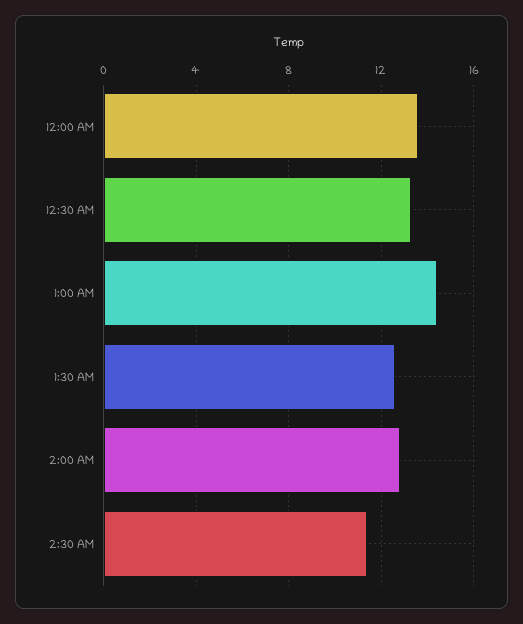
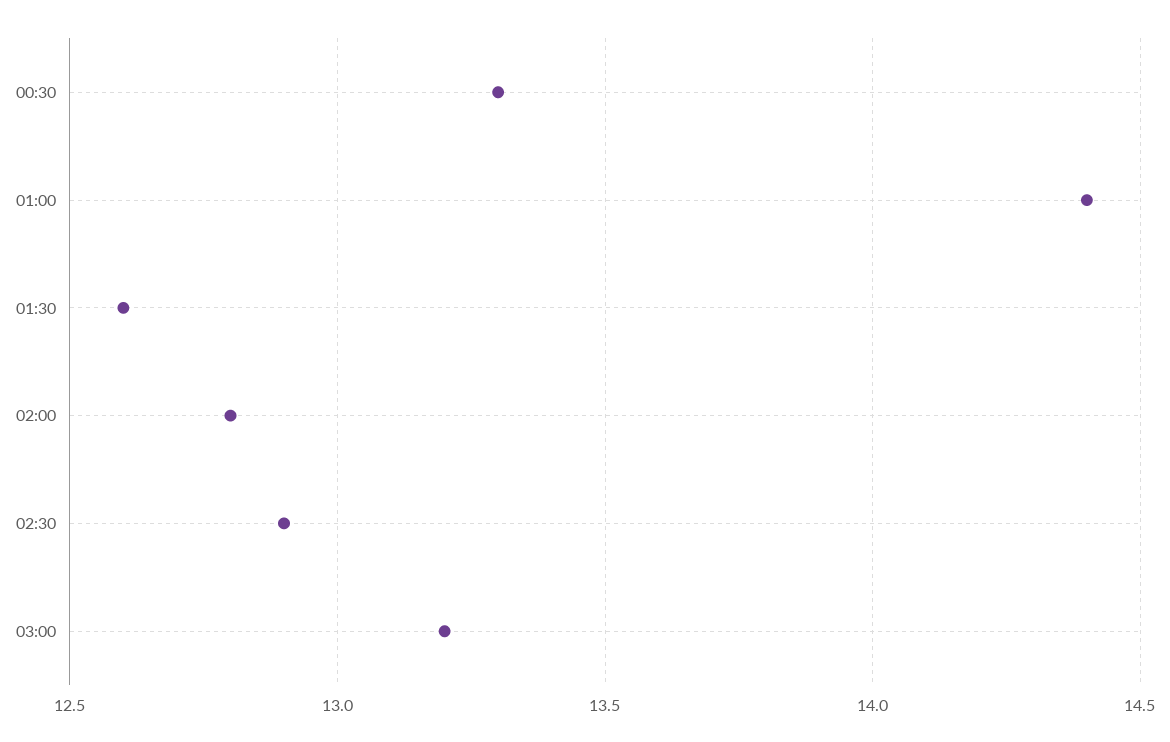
12:00 AM: 13.5 -> none
2:30 AM: 11.5 -> 12.9
03:00: none -> 13.2

